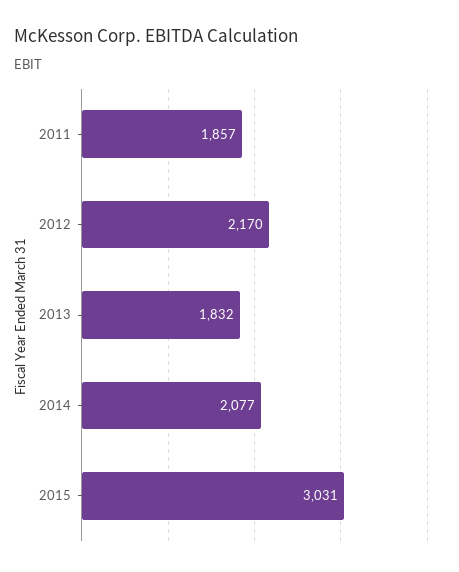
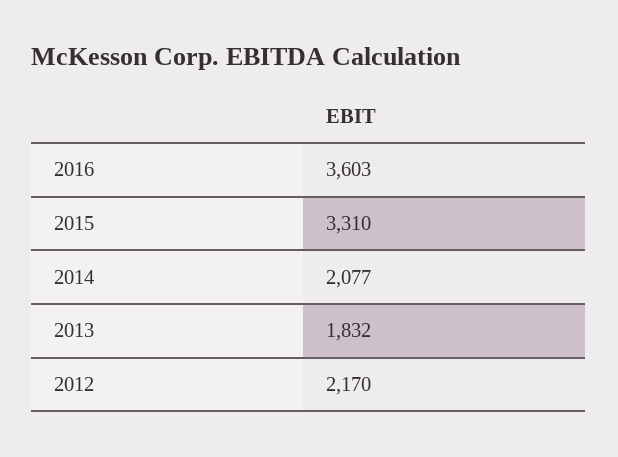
2011: 1857 -> none
2015: 3031 -> 3310
2016: none -> 3603

